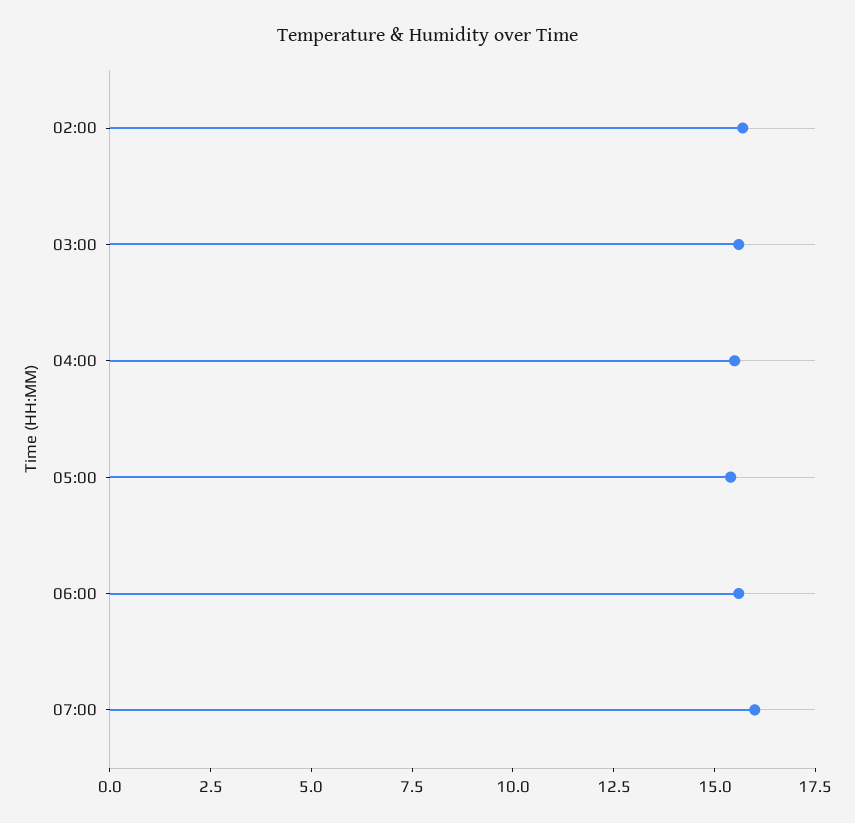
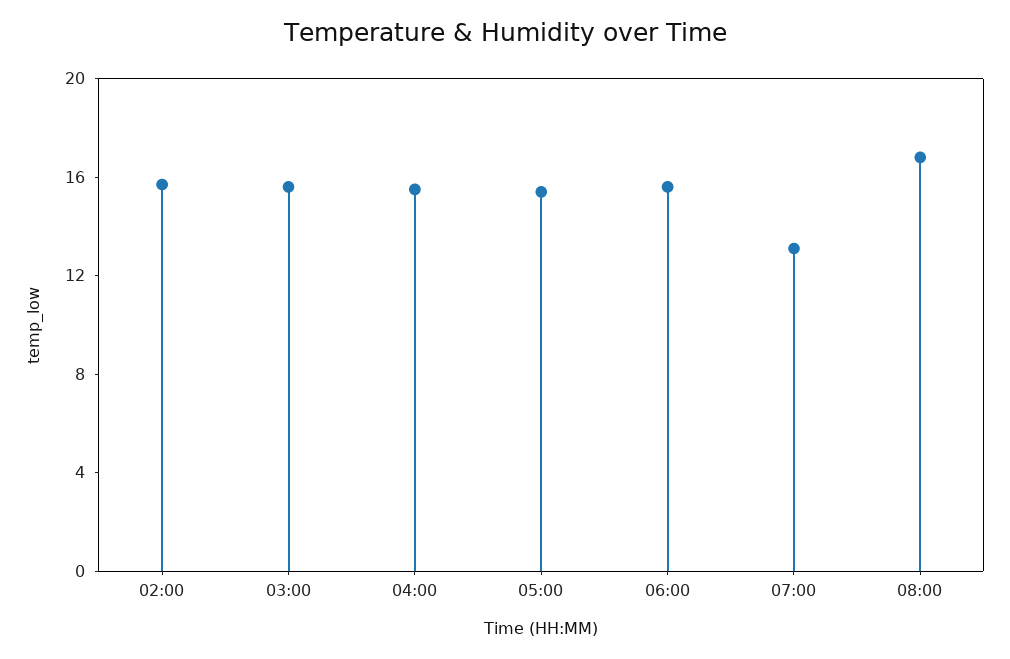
07:00: 16 -> 13
08:00: none -> 17

